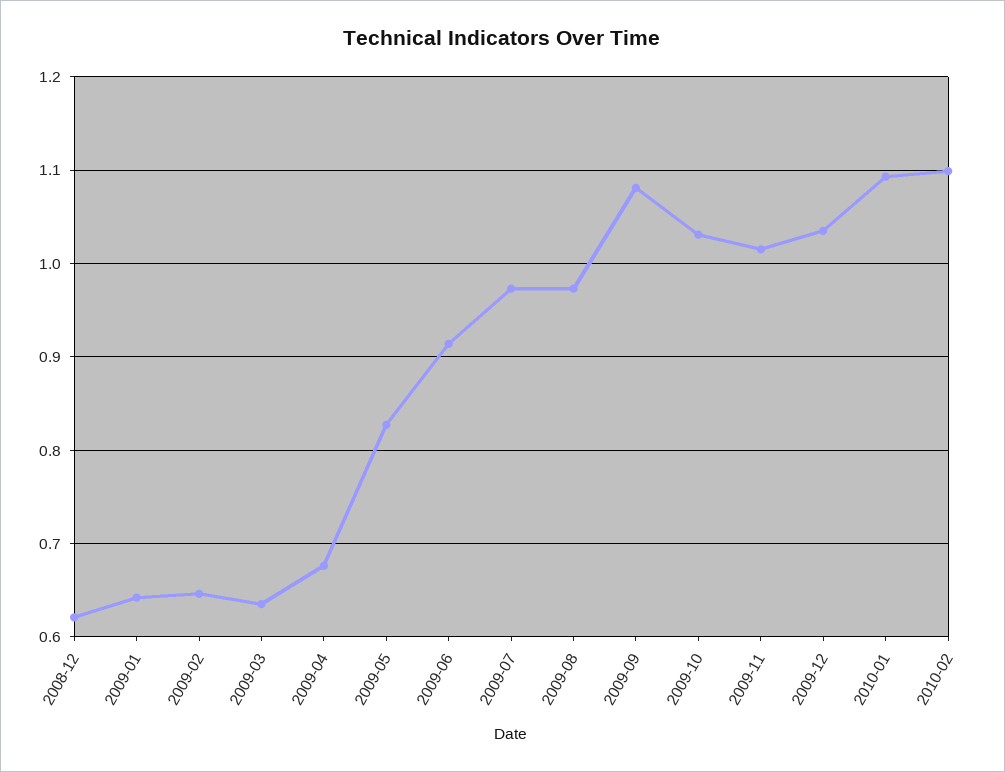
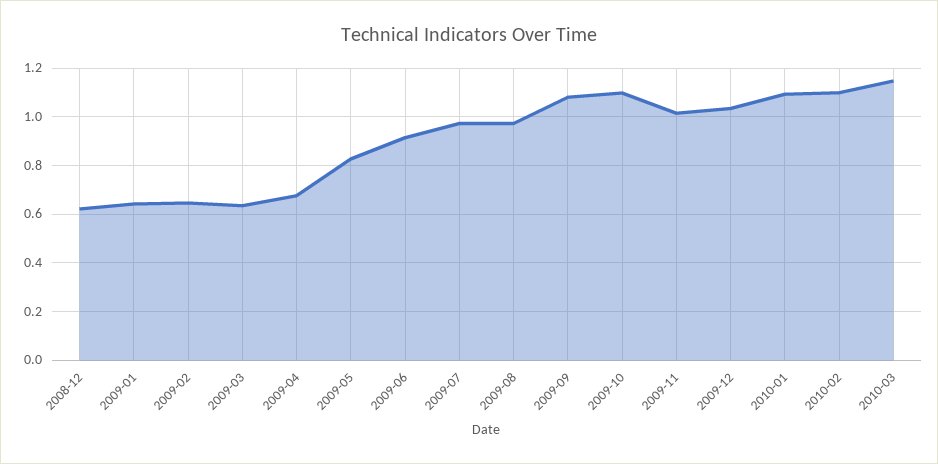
2009-10: 1.03 -> 1.1
2010-03: none -> 1.15

